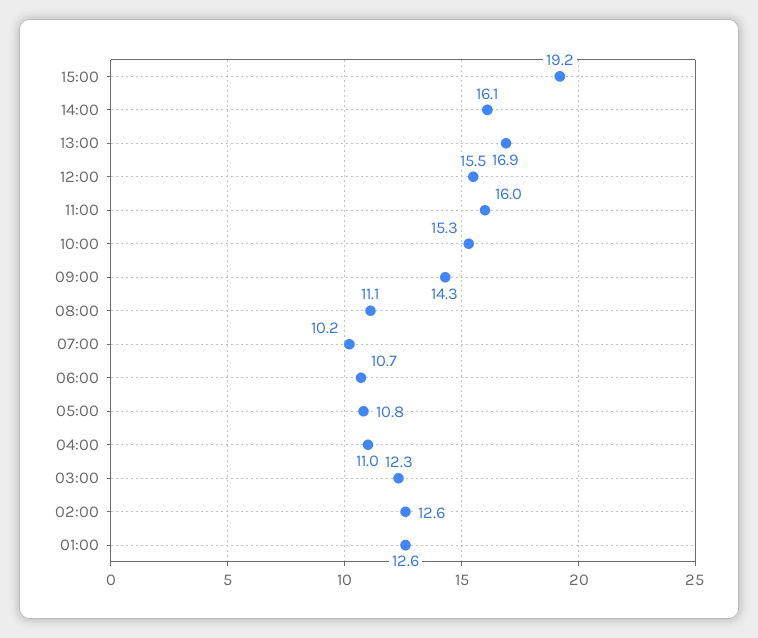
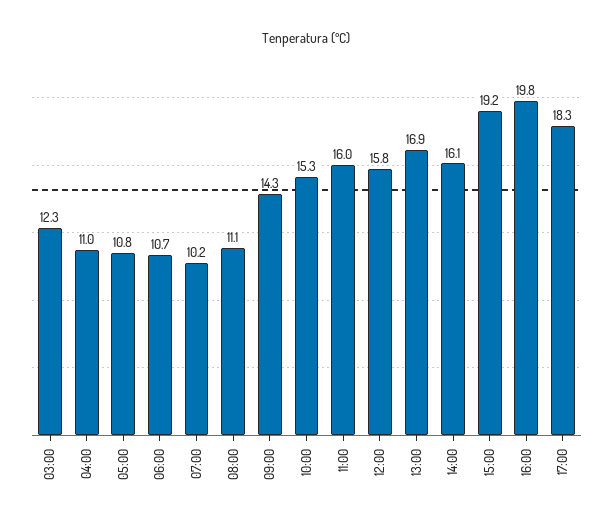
12:00: 15.5 -> 15.8
02:00: 12.6 -> none
01:00: 12.6 -> none
16:00: none -> 19.8
17:00: none -> 18.3

